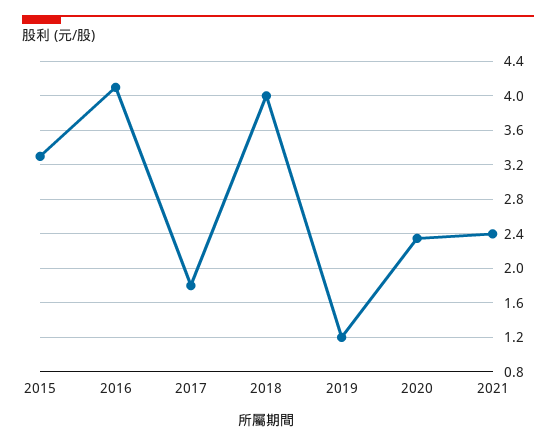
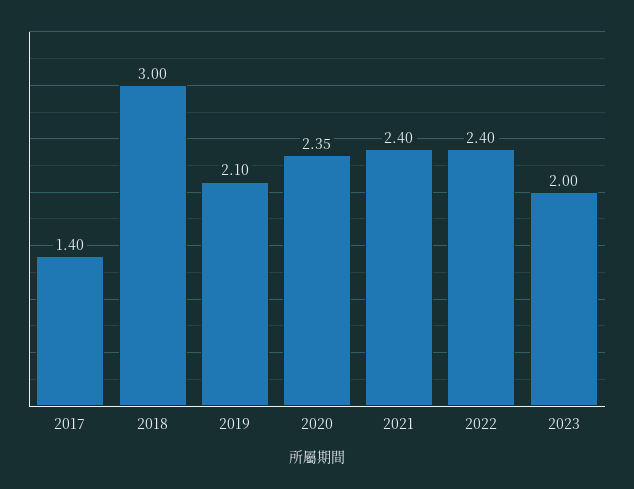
2015: 3.3 -> none
2016: 4.1 -> none
2017: 1.8 -> 1.4
2018: 4 -> 3
2019: 1.2 -> 2.1
2022: none -> 2.4
2023: none -> 2

